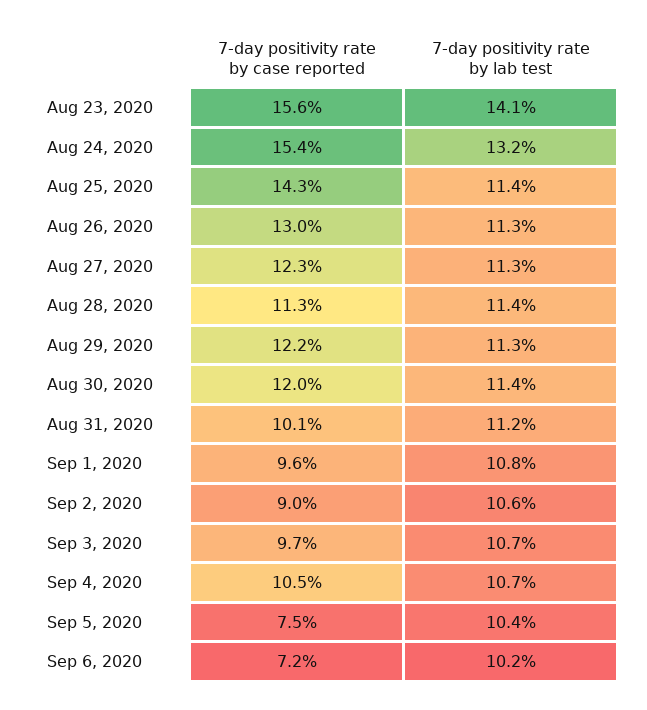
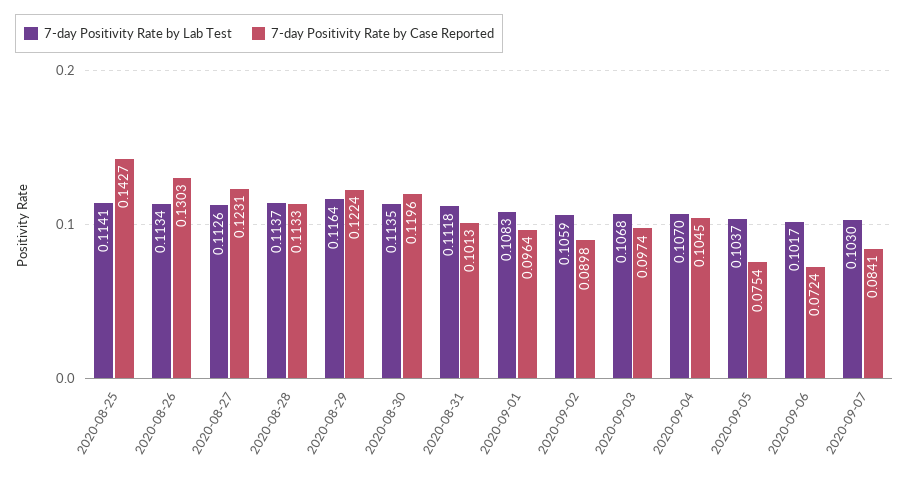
7-day positivity rate by case reported, Aug 23, 2020: 0.156 -> none
7-day positivity rate by lab test, Aug 23, 2020: 0.141 -> none
7-day positivity rate by case reported, Aug 24, 2020: 0.154 -> none
7-day positivity rate by lab test, Aug 24, 2020: 0.132 -> none
7-day positivity rate by lab test, Aug 29, 2020: 0.113 -> 0.1164
7-day positivity rate by lab test, 2020-09-07: none -> 0.103
7-day positivity rate by case reported, 2020-09-07: none -> 0.0841

